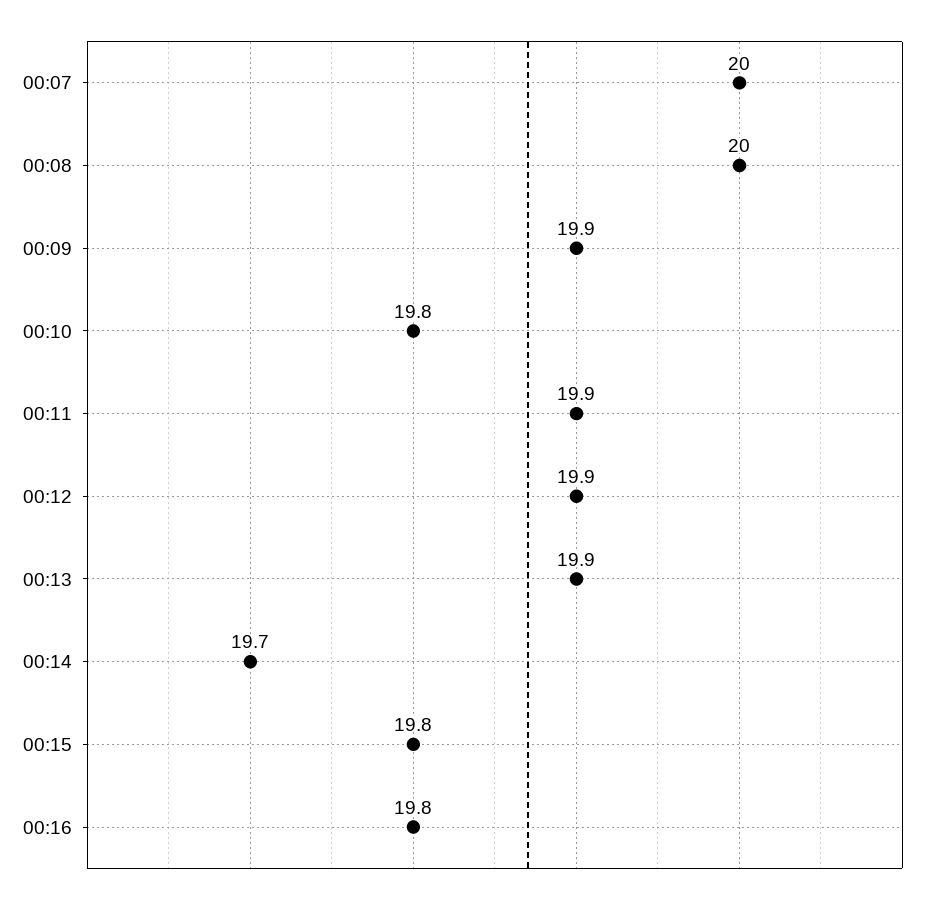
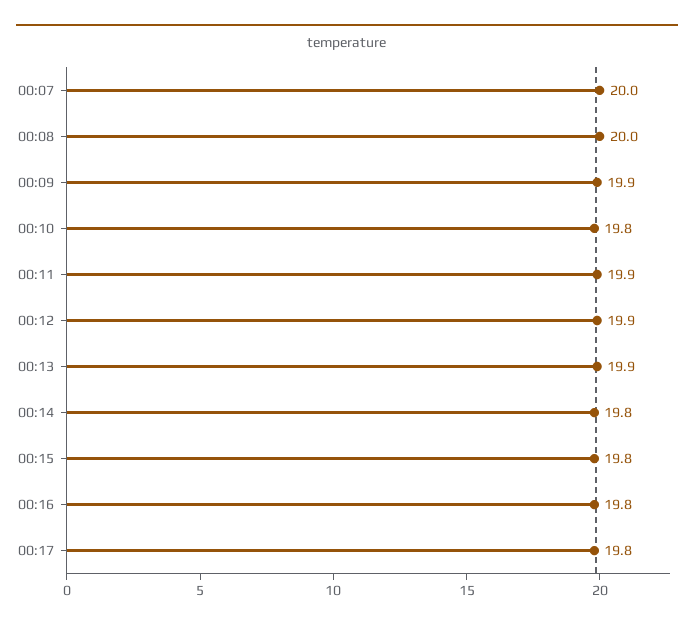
00:14: 19.7 -> 19.8
00:17: none -> 19.8

